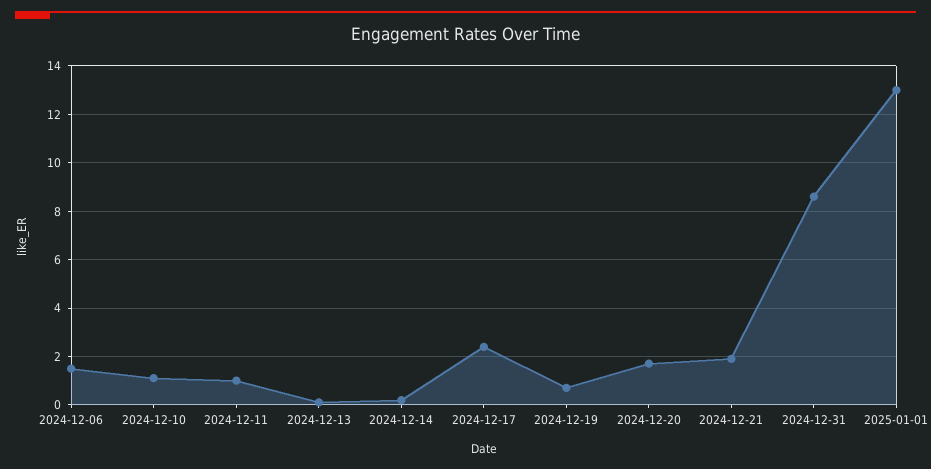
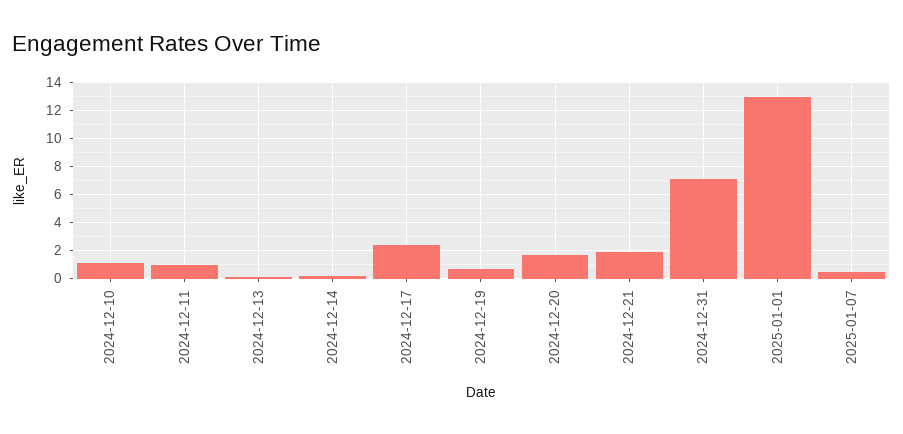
2024-12-06: 1.5 -> none
2024-12-31: 8.5 -> 7
2025-01-07: none -> 0.5

